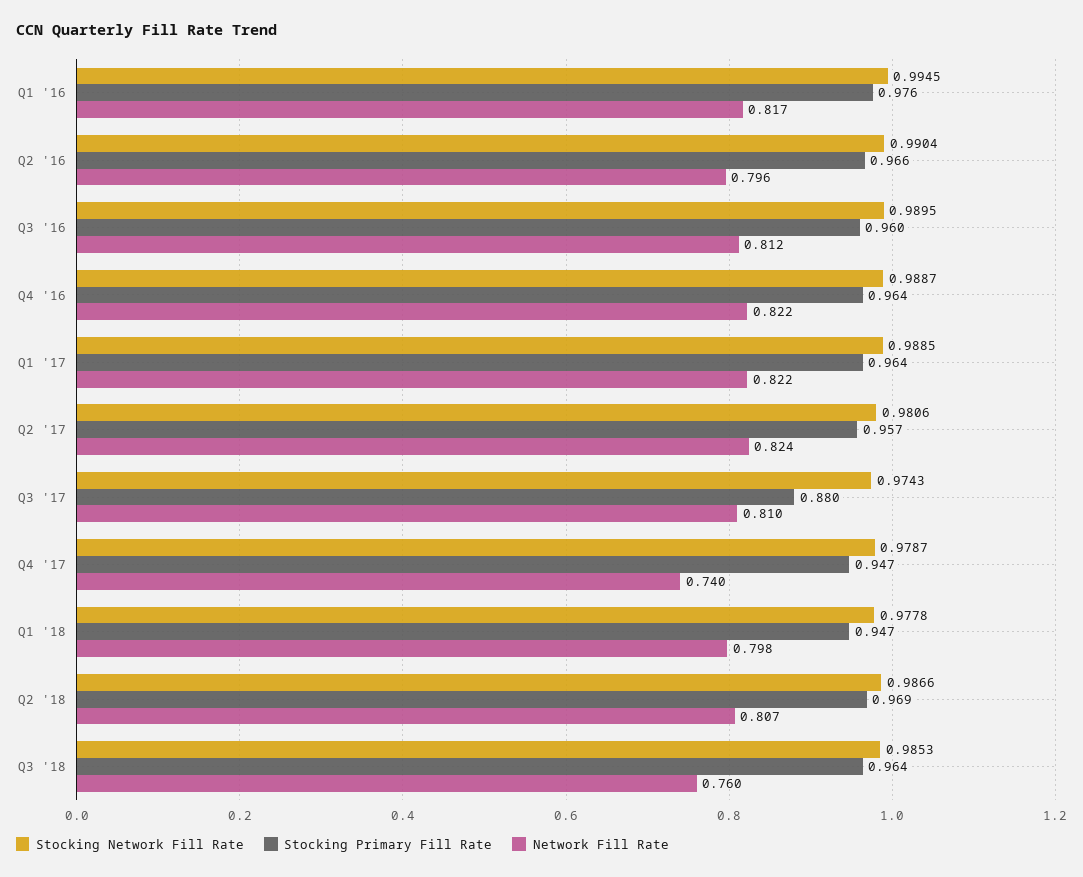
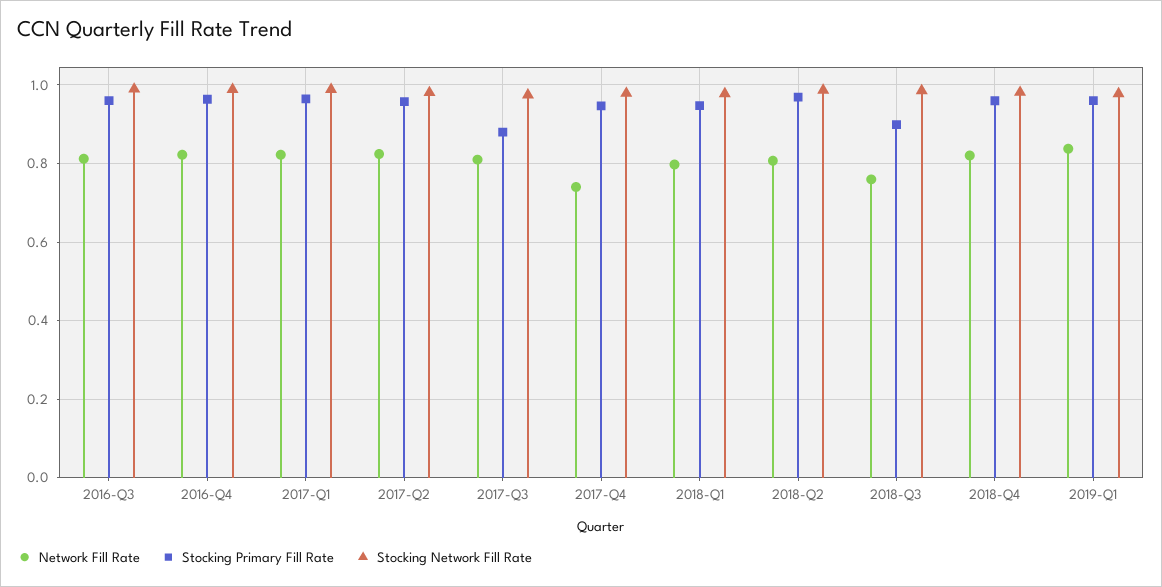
Stocking Network Fill Rate, Q1 '16: 0.9945 -> none
Stocking Primary Fill Rate, Q1 '16: 0.976 -> none
Network Fill Rate, Q1 '16: 0.817 -> none
Stocking Network Fill Rate, Q2 '16: 0.9904 -> none
Stocking Primary Fill Rate, Q2 '16: 0.966 -> none
Network Fill Rate, Q2 '16: 0.796 -> none
Stocking Primary Fill Rate, Q3 '18: 0.964 -> 0.9
Network Fill Rate, 2018-Q4: none -> 0.82
Stocking Primary Fill Rate, 2018-Q4: none -> 0.96
Stocking Network Fill Rate, 2018-Q4: none -> 0.98
Network Fill Rate, 2019-Q1: none -> 0.84
Stocking Primary Fill Rate, 2019-Q1: none -> 0.96
Stocking Network Fill Rate, 2019-Q1: none -> 0.98

